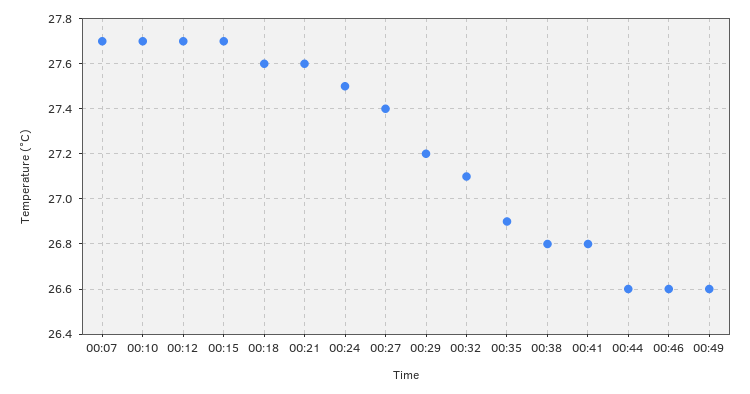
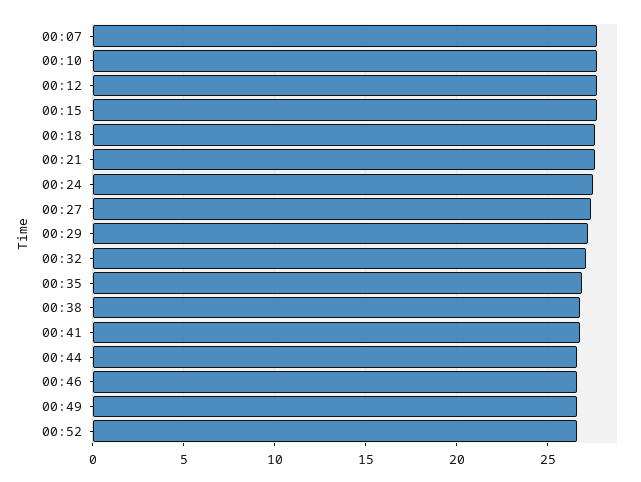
00:52: none -> 26.5

